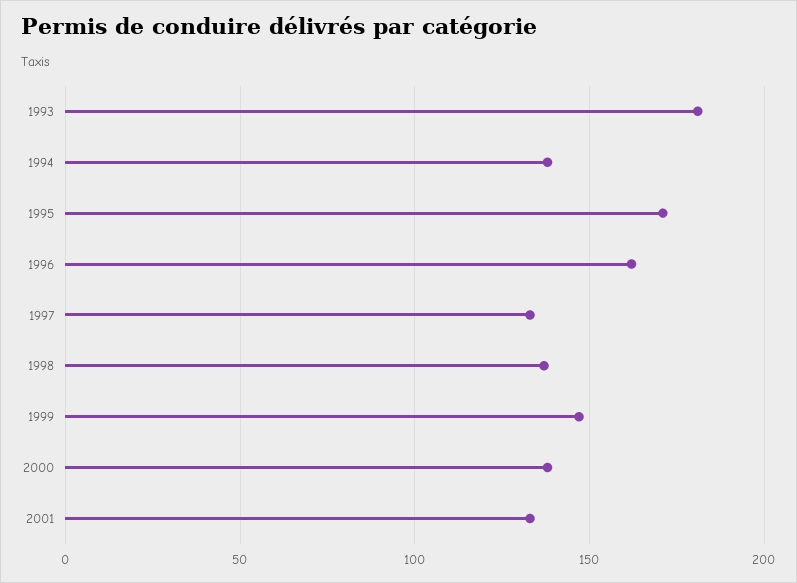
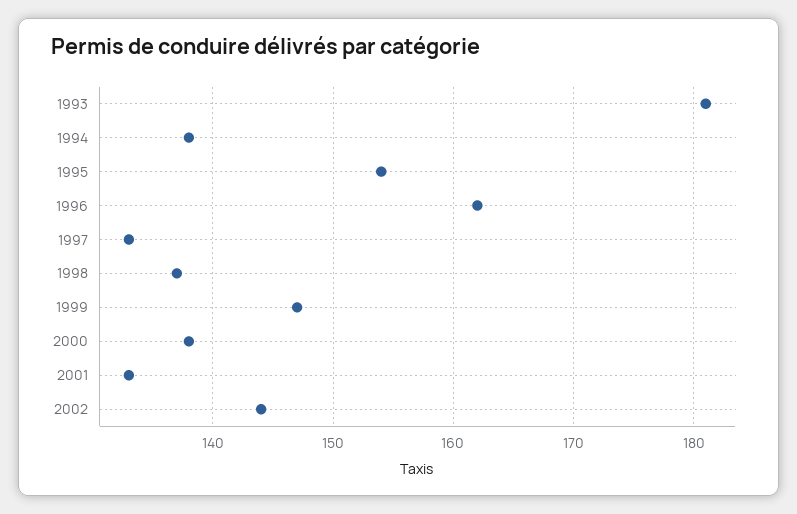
1995: 170 -> 154
2002: none -> 144

